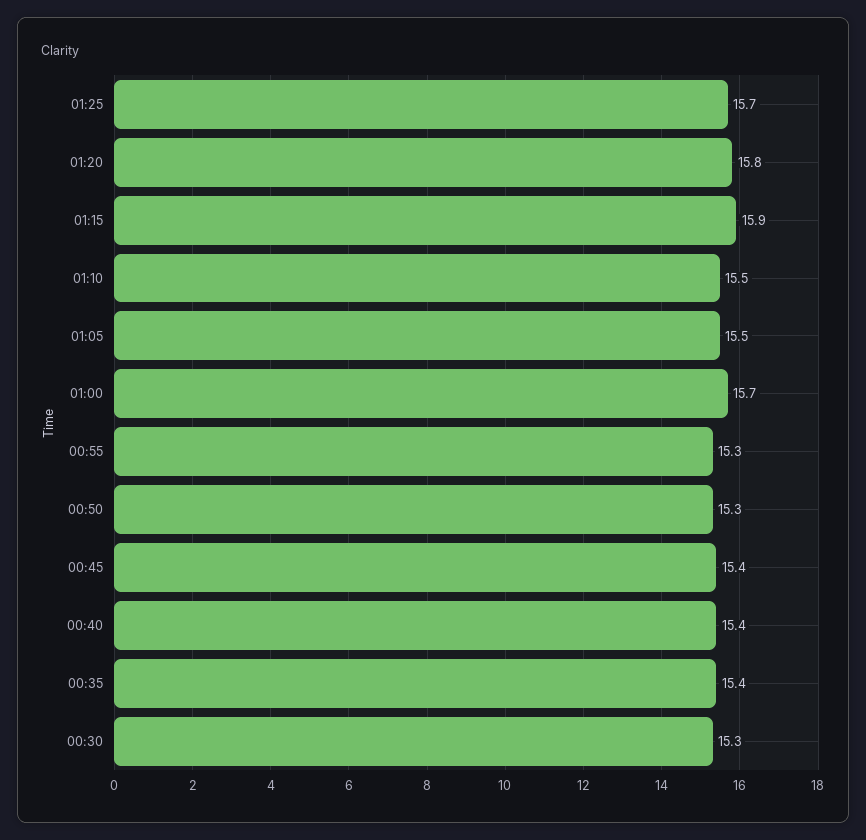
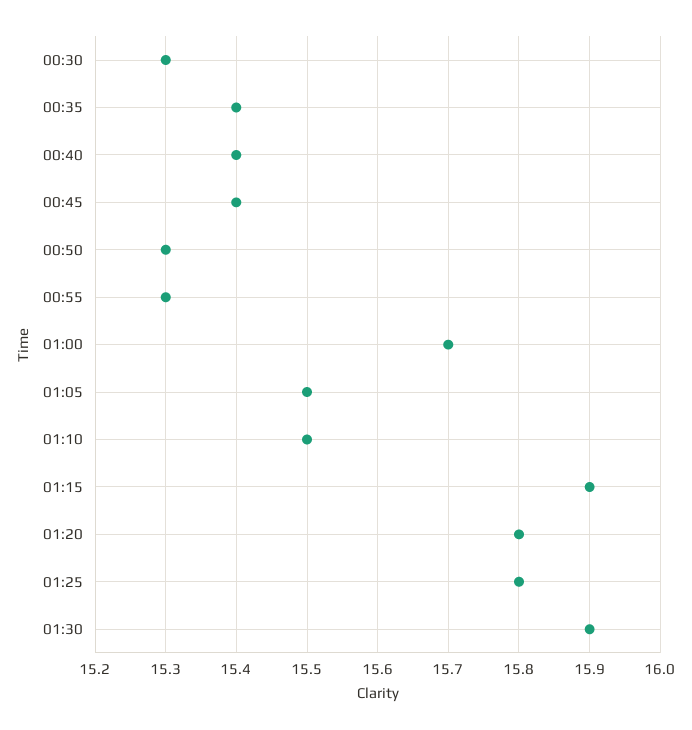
01:25: 15.7 -> 15.8
01:30: none -> 15.9

